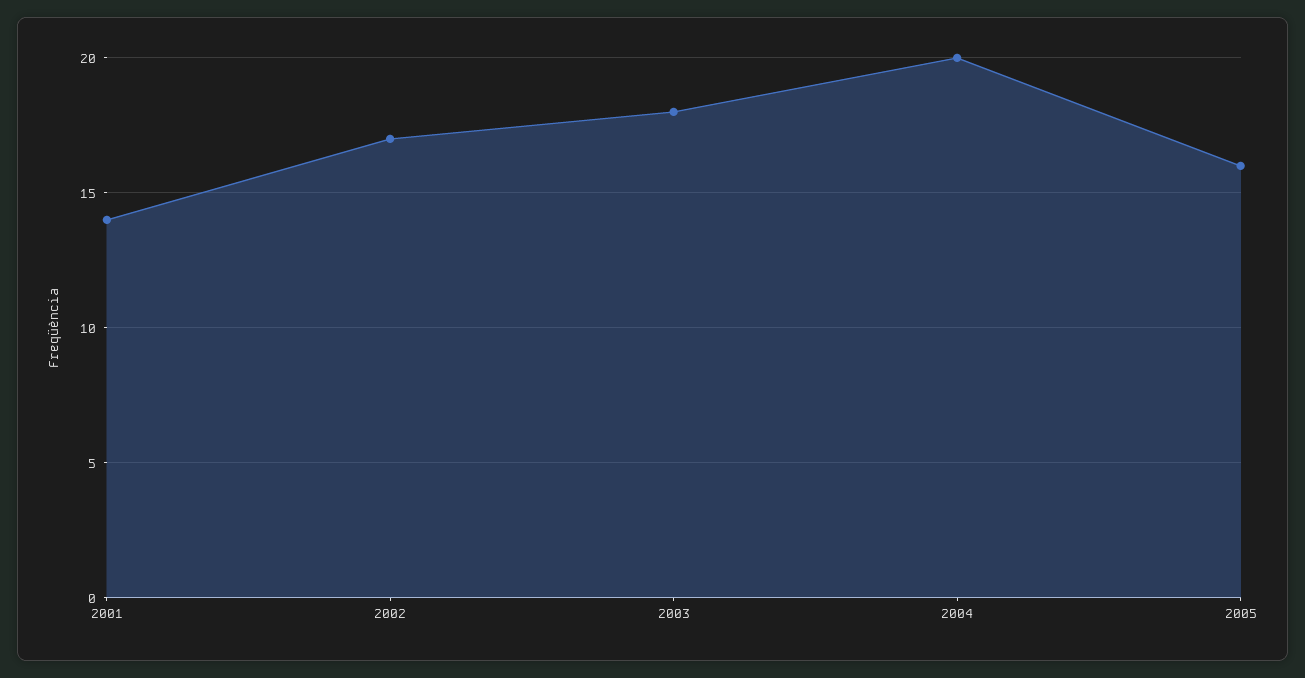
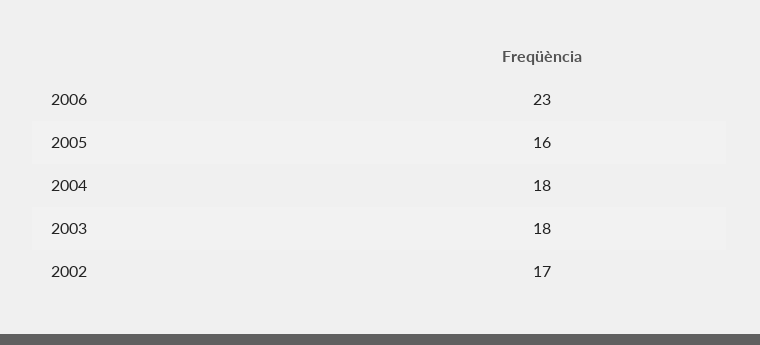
2001: 14 -> none
2004: 20 -> 18
2006: none -> 23

